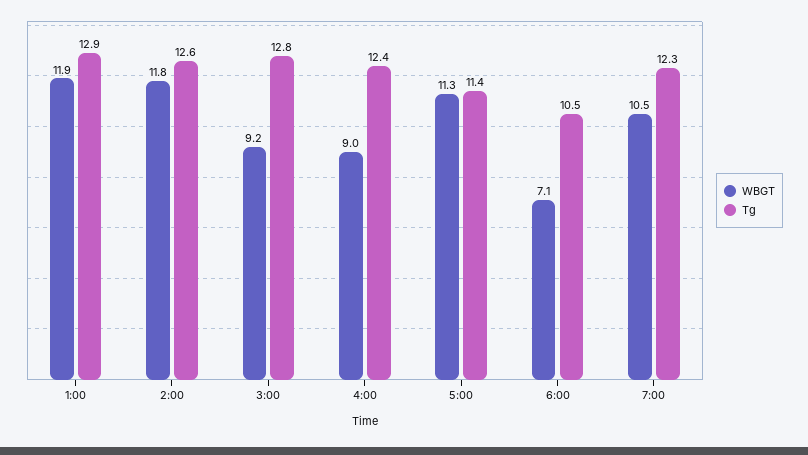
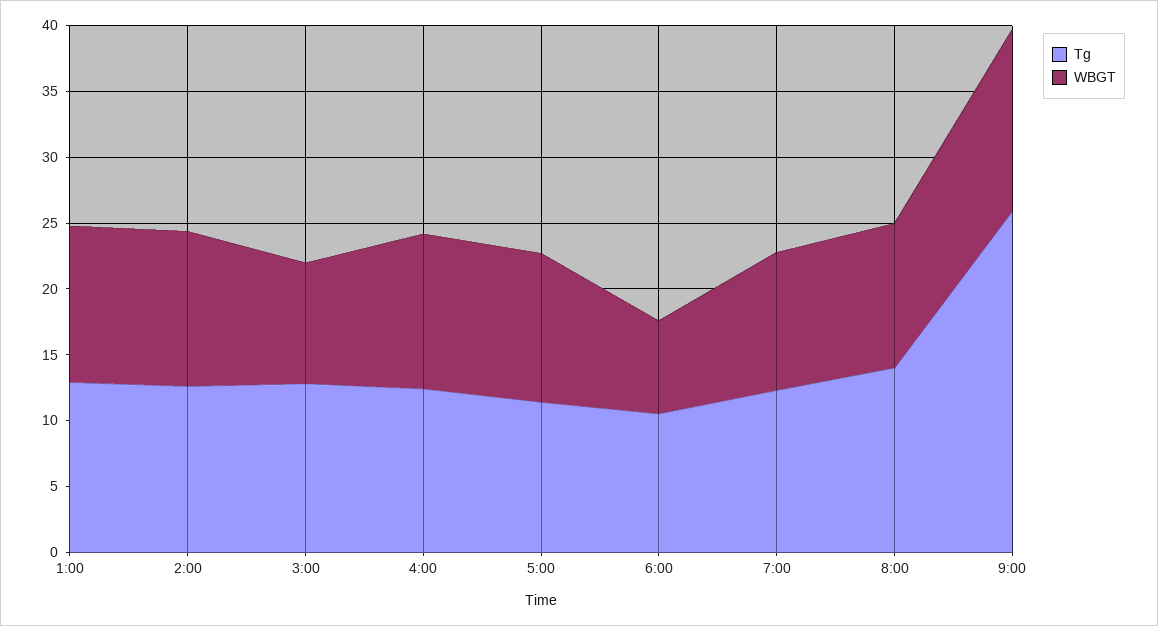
WBGT, 4:00: 9 -> 12
Tg, 8:00: none -> 14
WBGT, 8:00: none -> 11
Tg, 9:00: none -> 26
WBGT, 9:00: none -> 14

